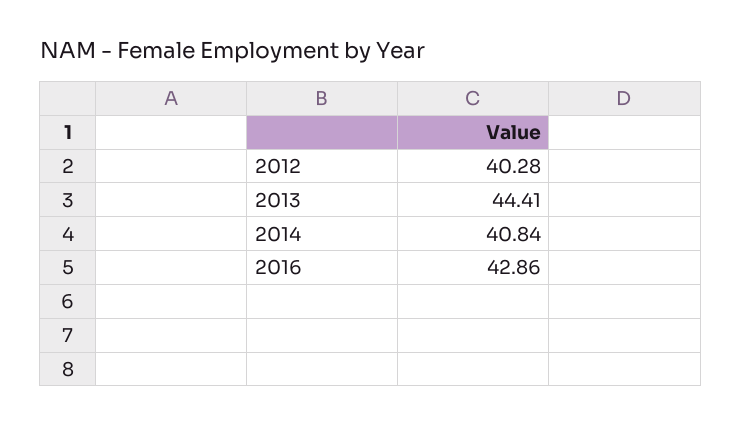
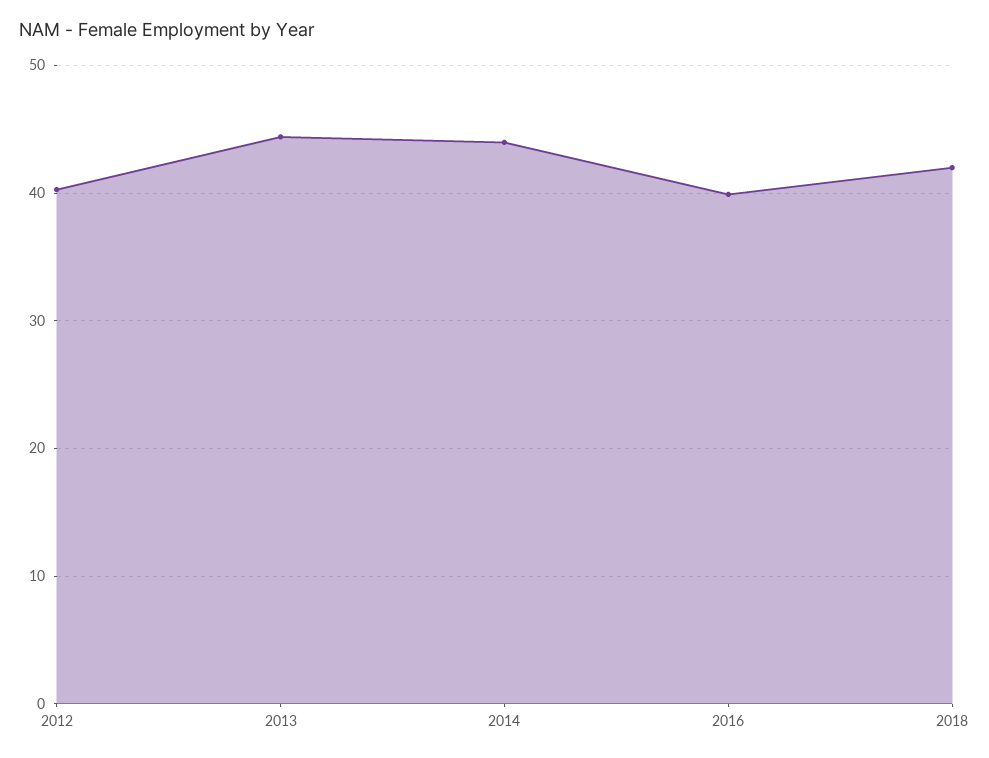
2014: 40.84 -> 44
2016: 42.86 -> 40
2018: none -> 42

